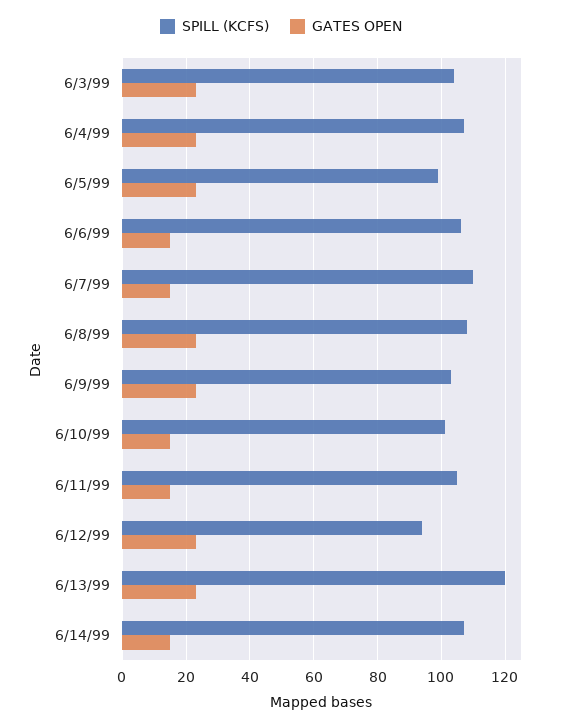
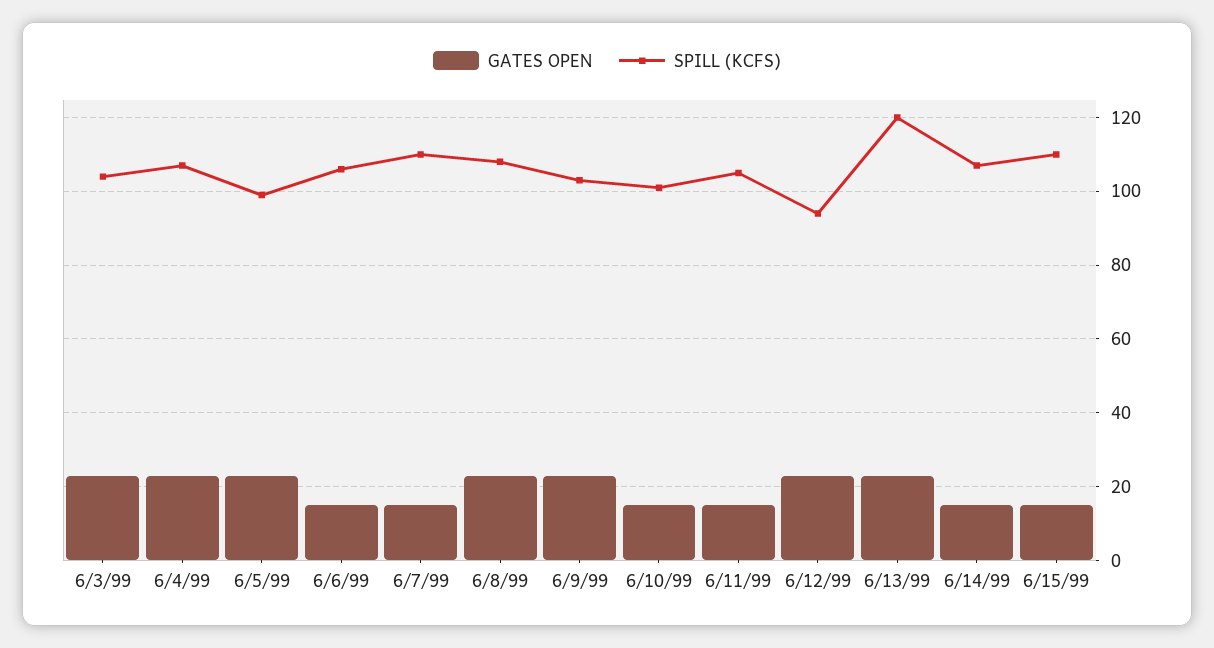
GATES OPEN, 6/15/99: none -> 15
SPILL (KCFS), 6/15/99: none -> 110

